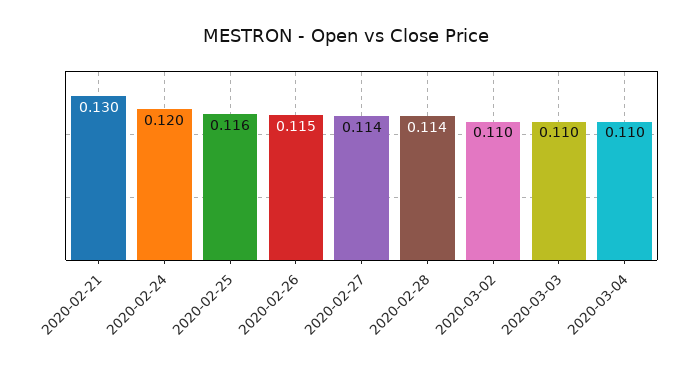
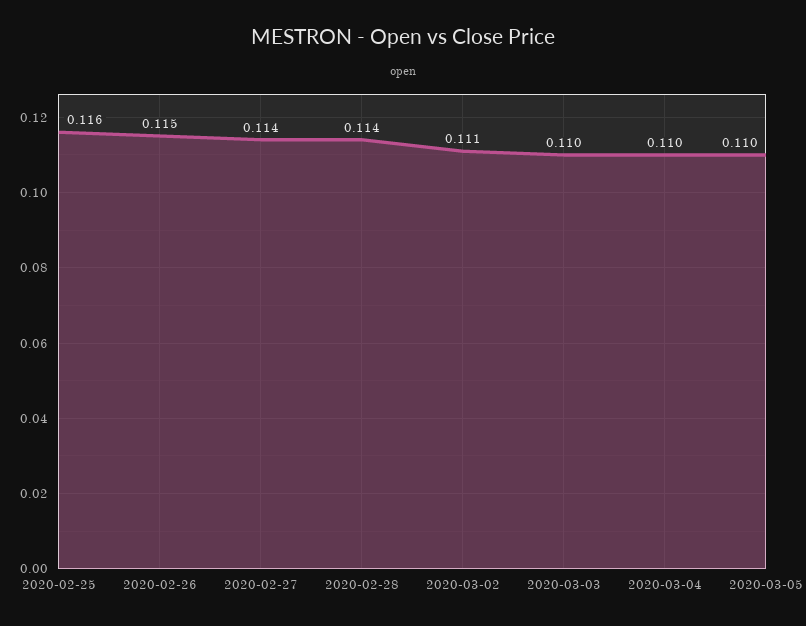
2020-02-21: 0.13 -> none
2020-02-24: 0.12 -> none
2020-03-02: 0.11 -> 0.111
2020-03-05: none -> 0.11

